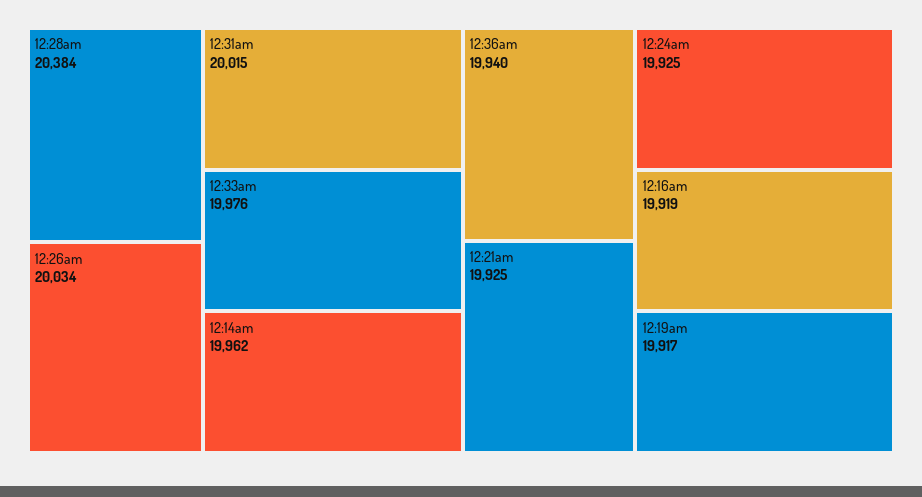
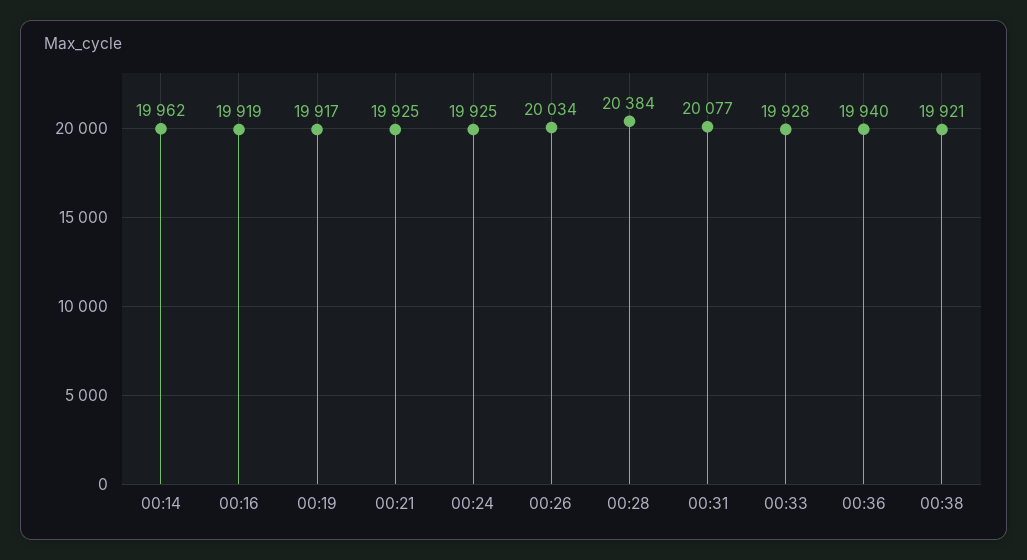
12:31am: 20015 -> 20077
12:33am: 19976 -> 19928
00:38: none -> 19921

